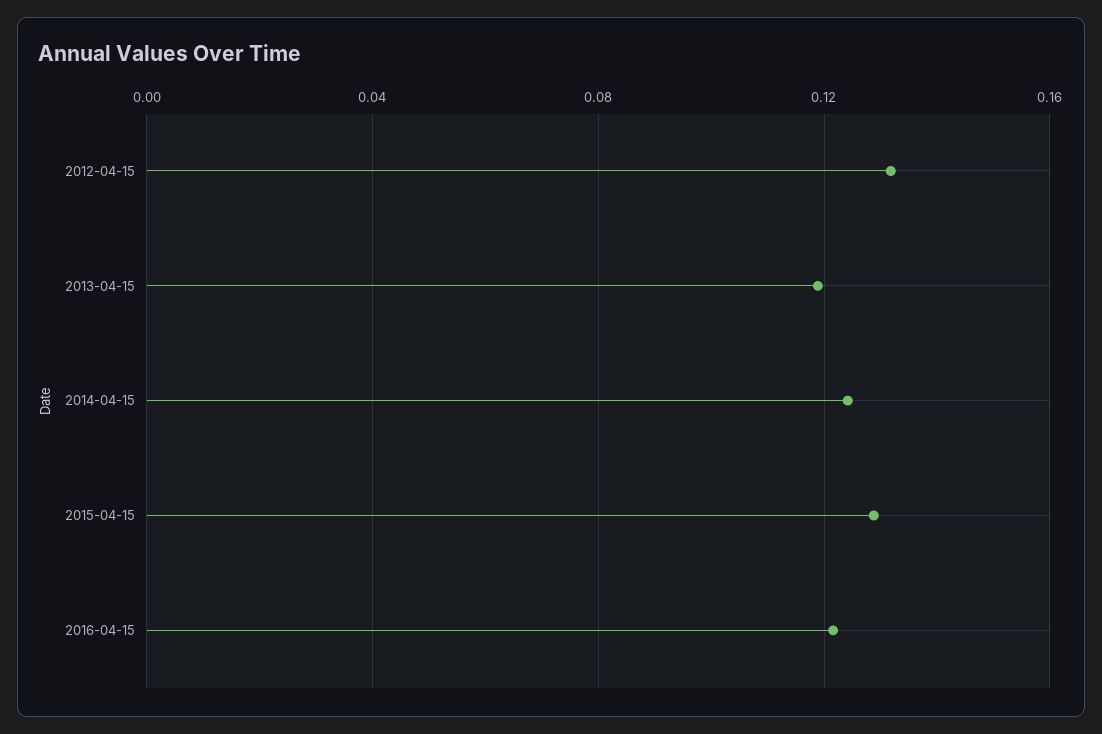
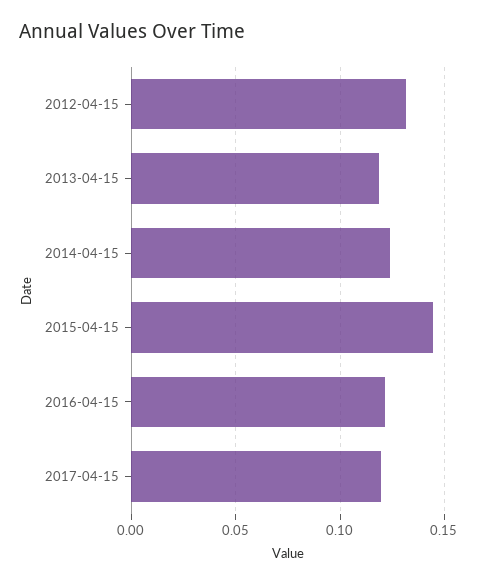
2015-04-15: 0.13 -> 0.145
2017-04-15: none -> 0.12

